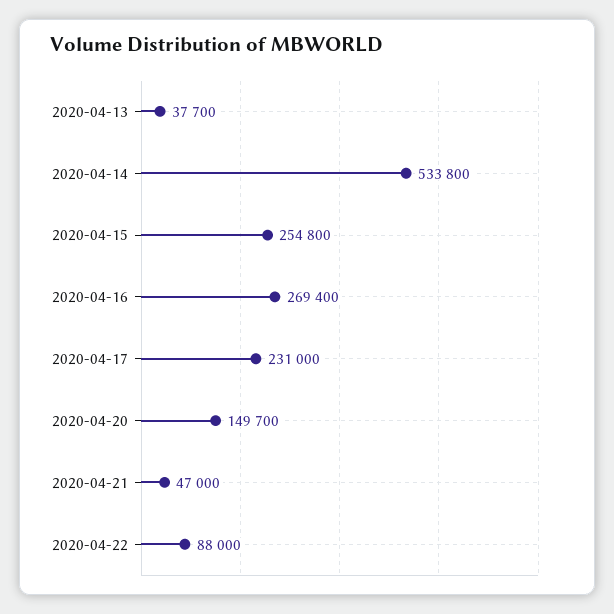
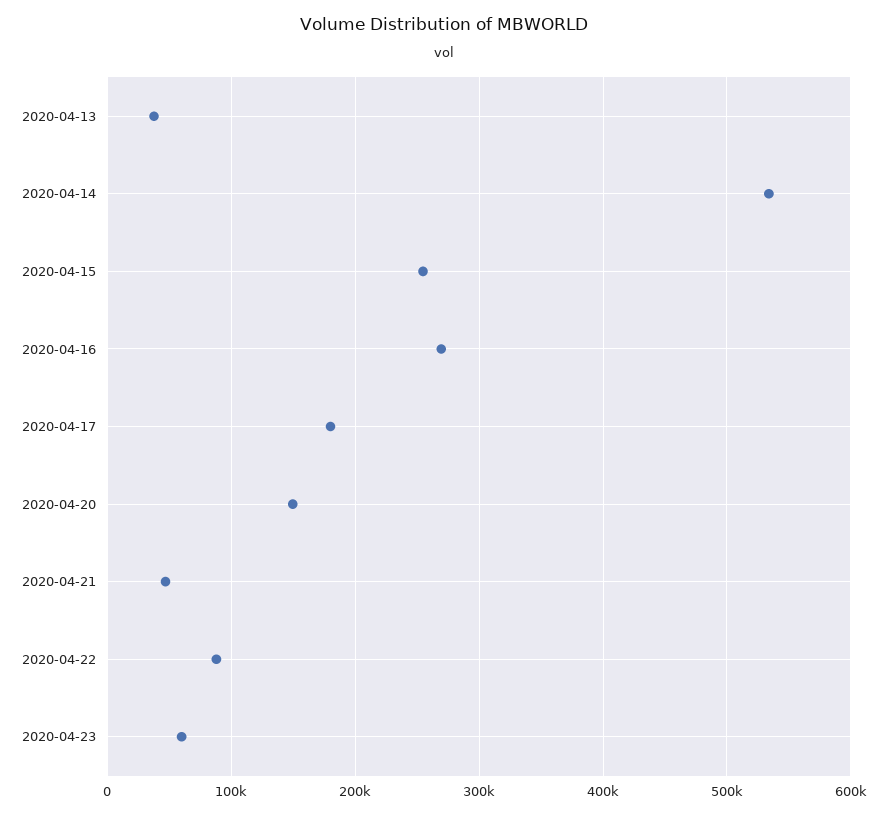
2020-04-17: 231000 -> 180000
2020-04-23: none -> 60000

